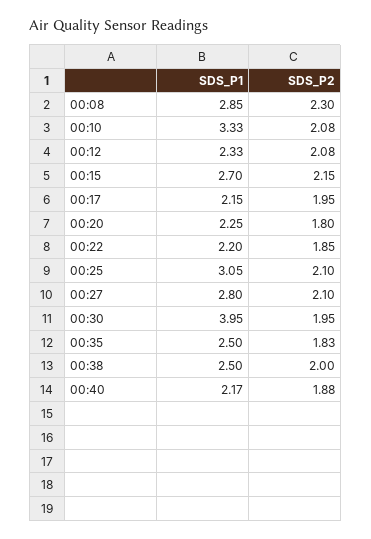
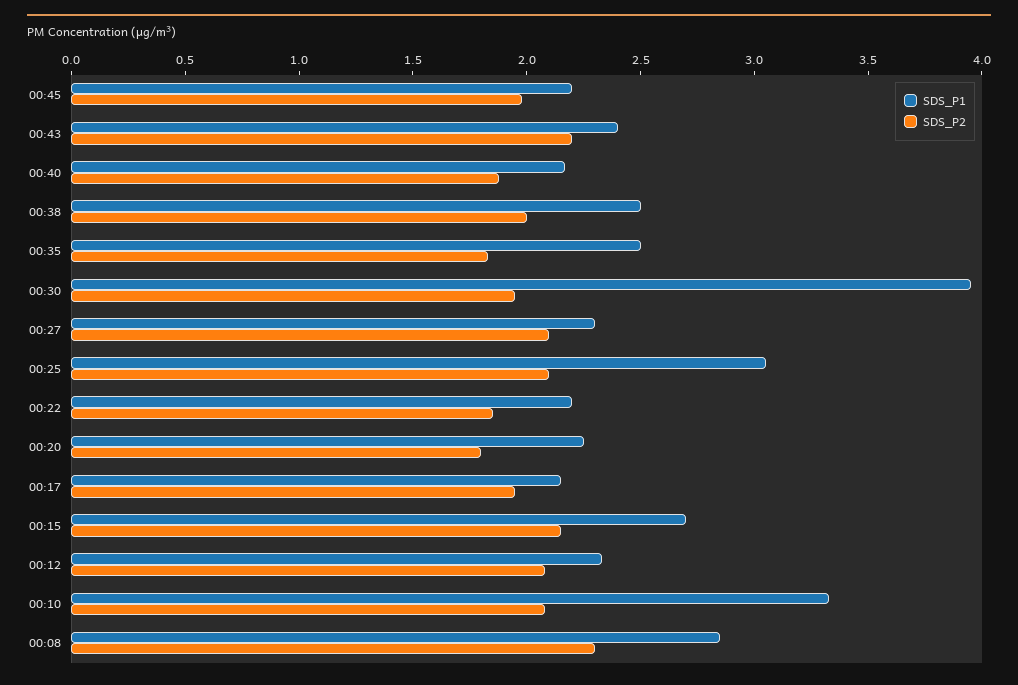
SDS_P1, 00:27: 2.8 -> 2.3
SDS_P1, 00:45: none -> 2.2
SDS_P2, 00:45: none -> 2
SDS_P1, 00:43: none -> 2.4
SDS_P2, 00:43: none -> 2.2

